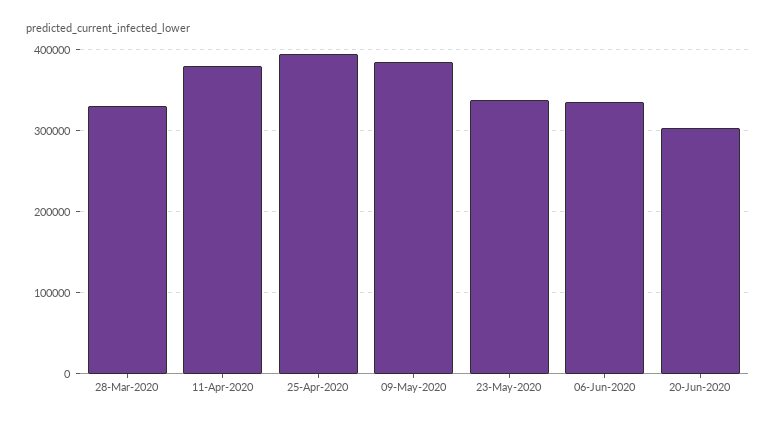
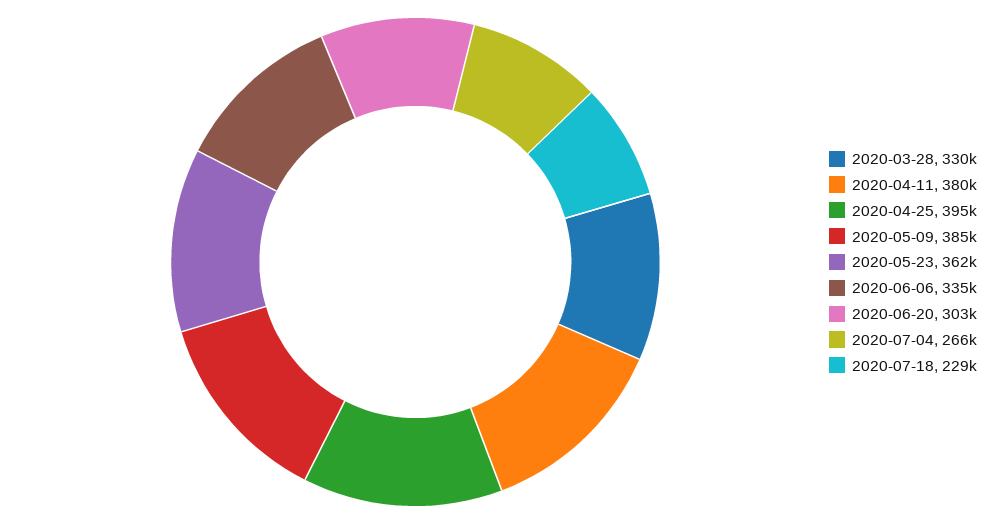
23-May-2020: 340000 -> 362000
2020-07-04: none -> 266000
2020-07-18: none -> 229000

